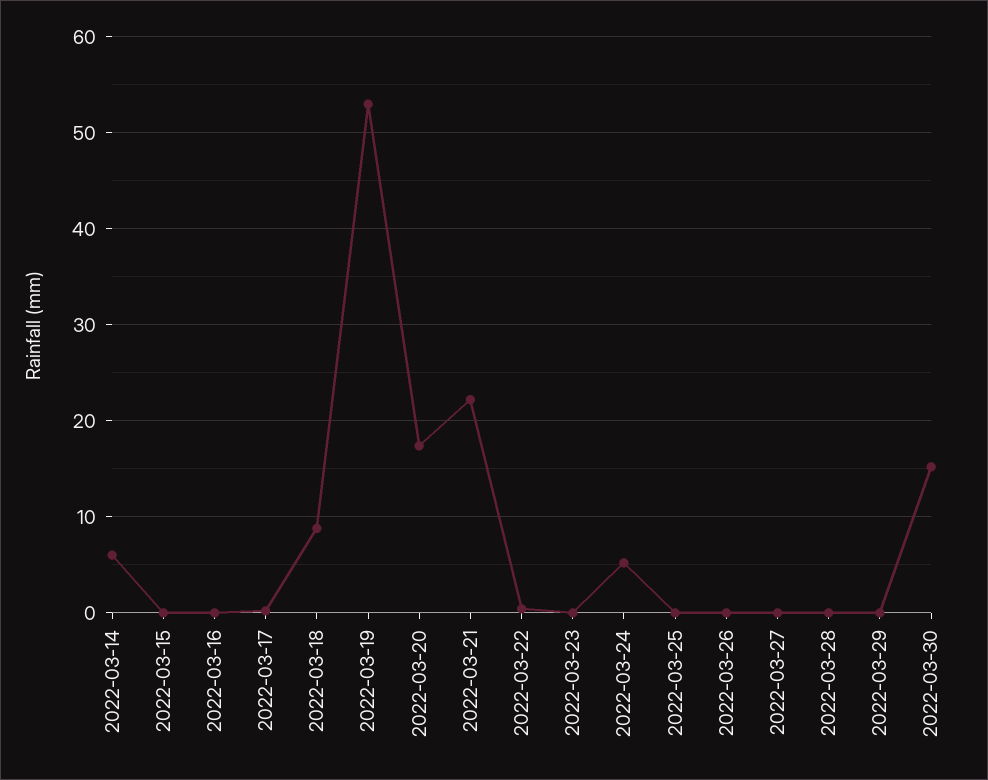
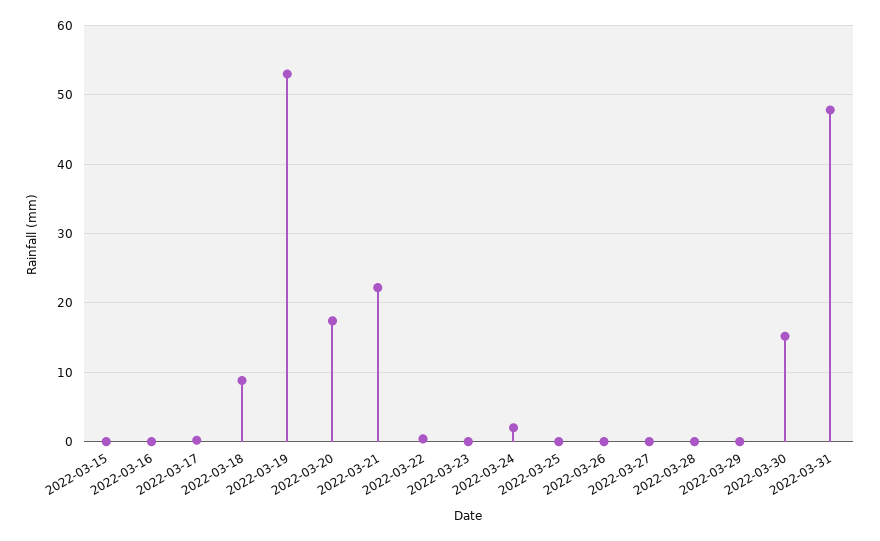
2022-03-14: 6 -> none
2022-03-24: 5 -> 2
2022-03-31: none -> 48

